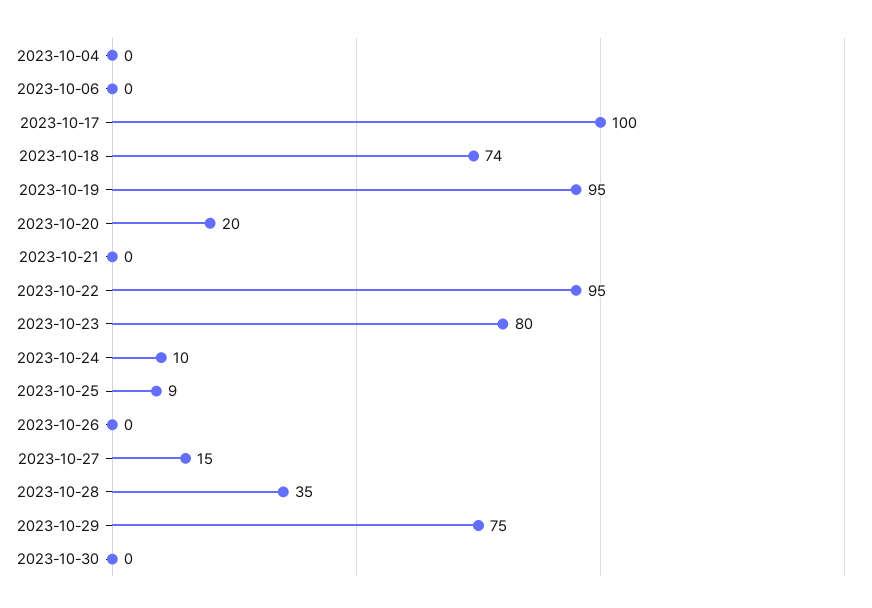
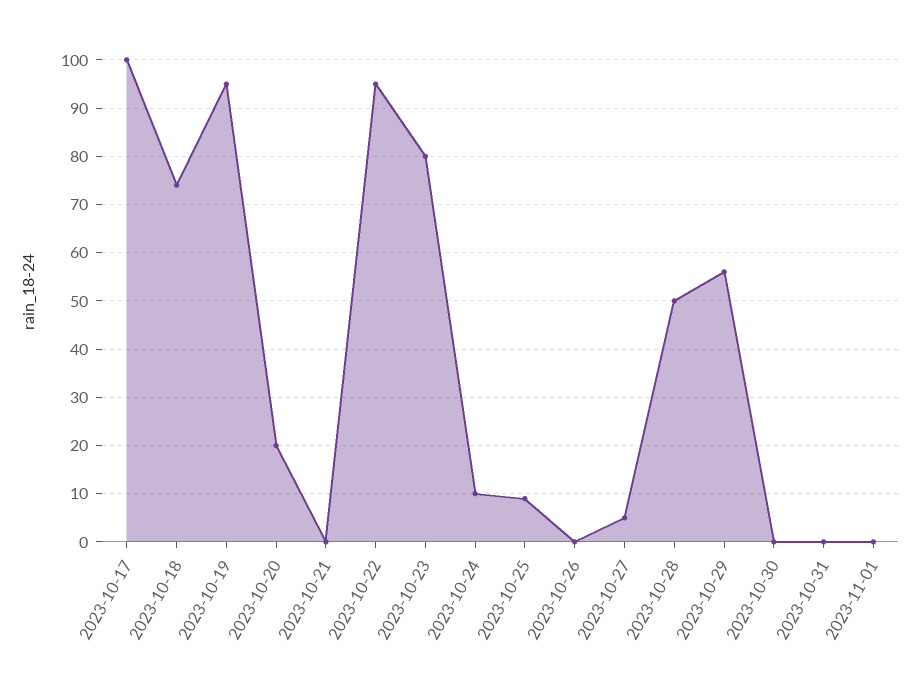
2023-10-04: 0 -> none
2023-10-06: 0 -> none
2023-10-27: 15 -> 5
2023-10-28: 35 -> 50
2023-10-29: 75 -> 55
2023-10-31: none -> 0
2023-11-01: none -> 0

